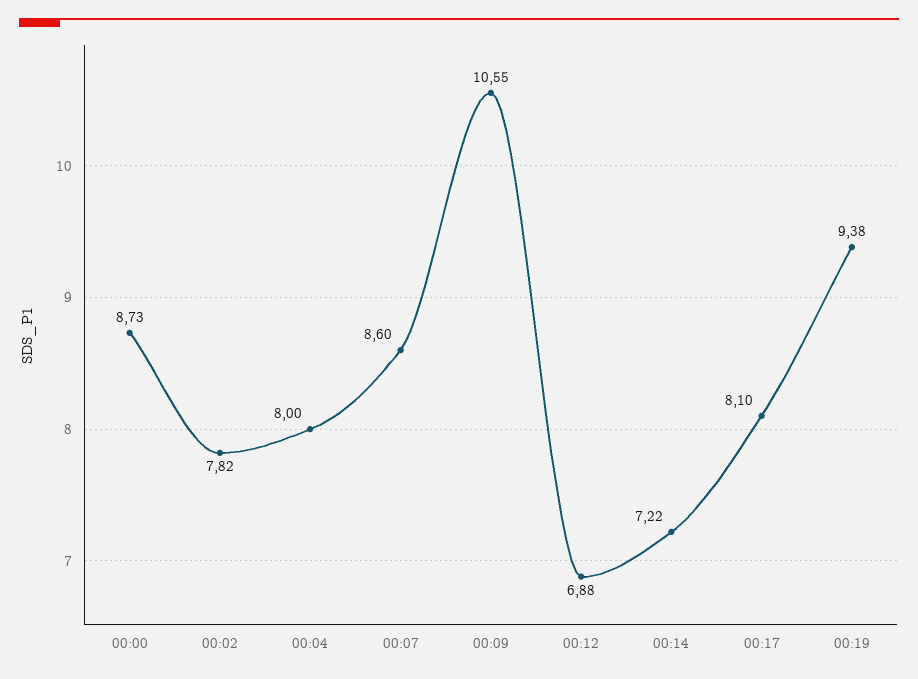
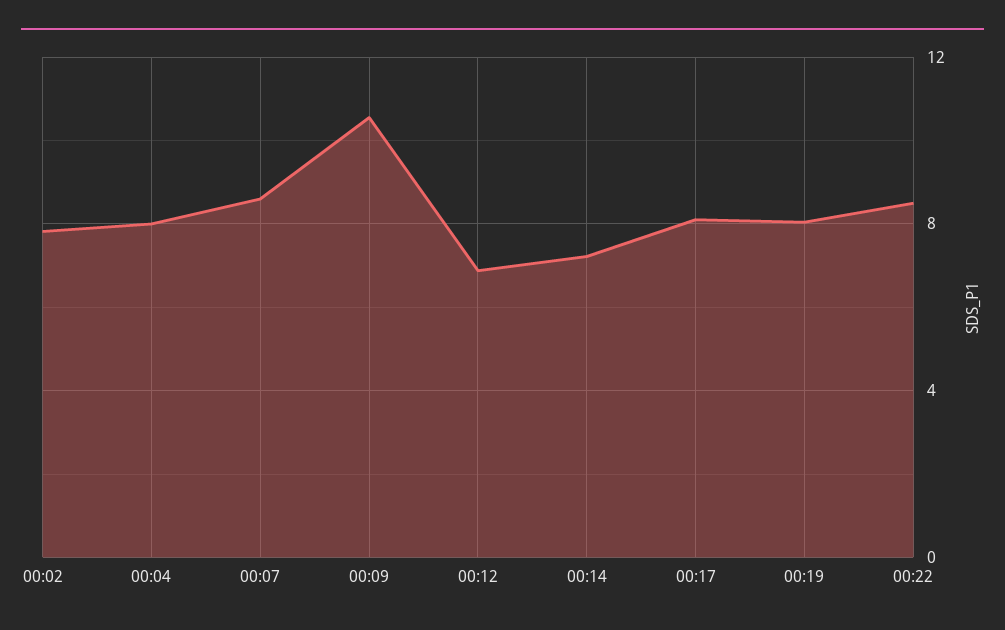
00:00: 8.73 -> none
00:19: 9.38 -> 8
00:22: none -> 8.5

